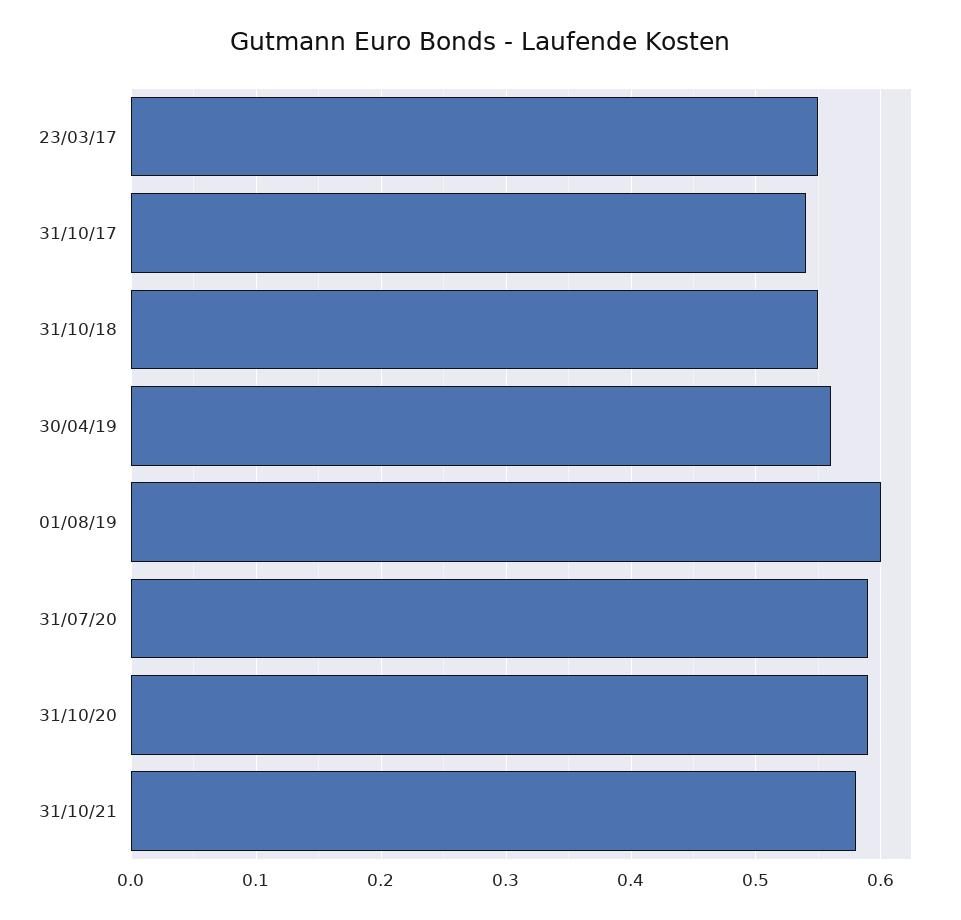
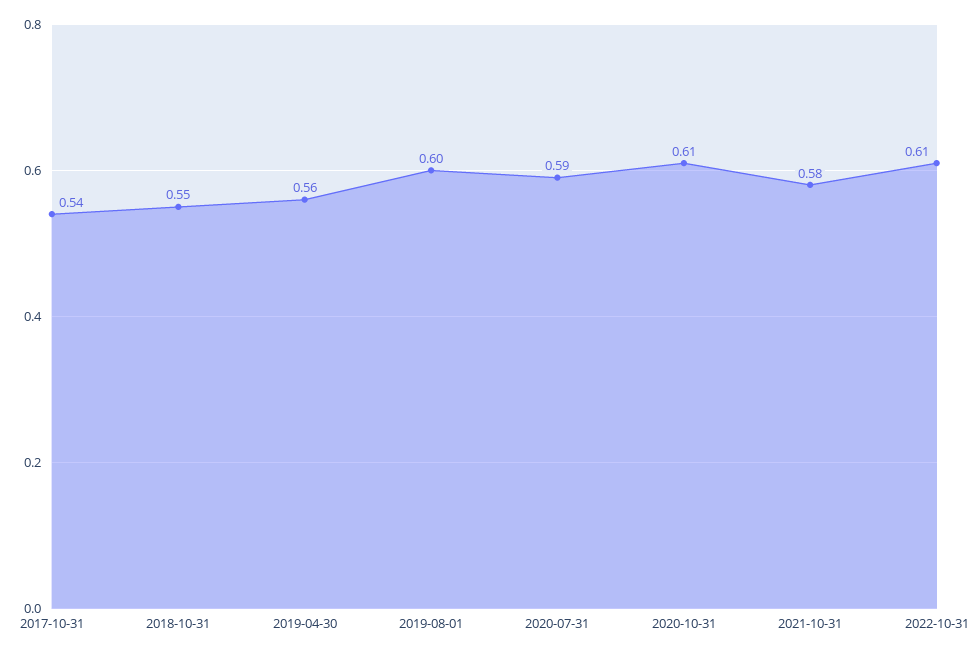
23/03/17: 0.55 -> none
31/10/20: 0.59 -> 0.61
2022-10-31: none -> 0.61

